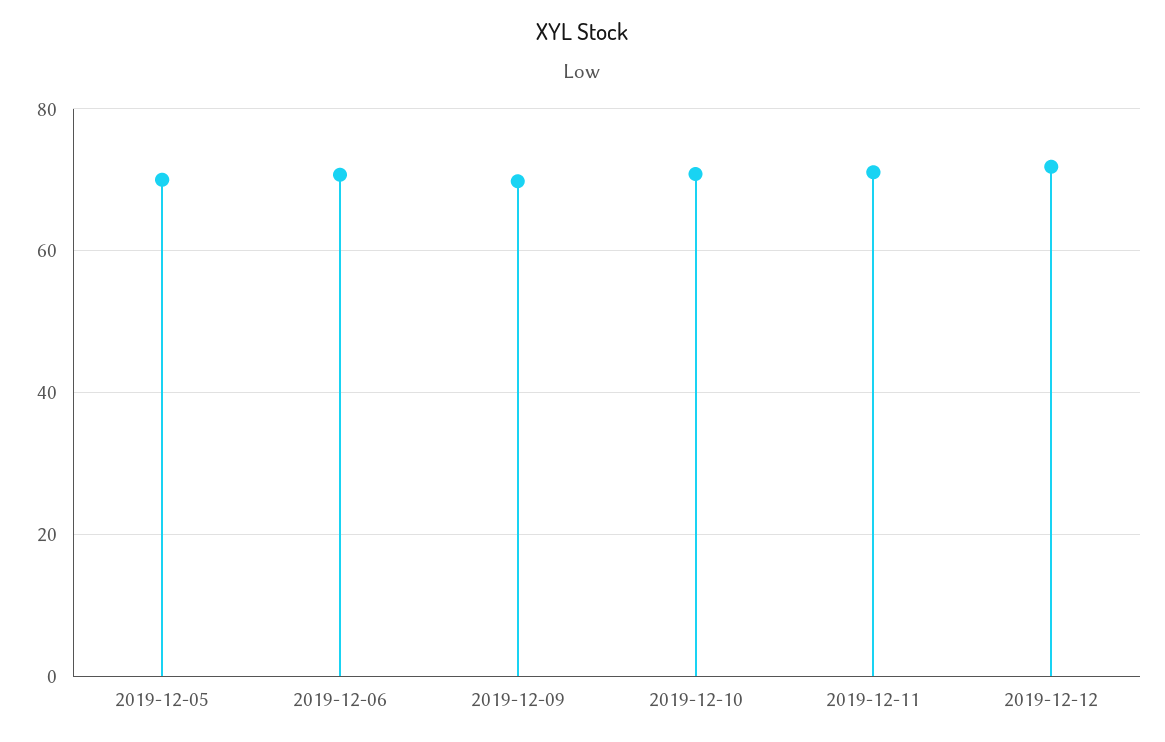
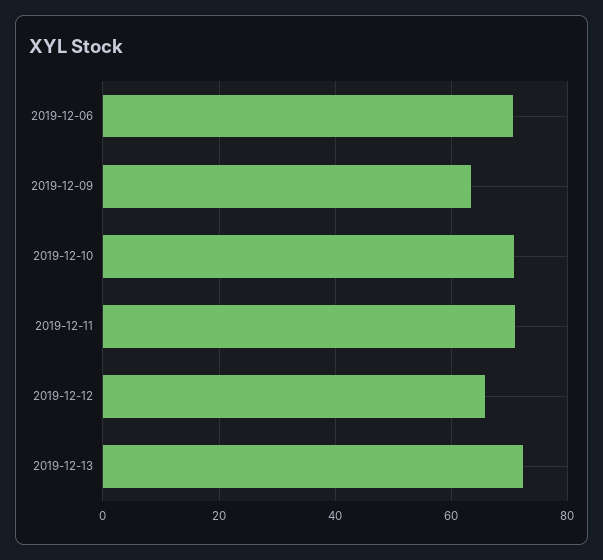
2019-12-05: 70 -> none
2019-12-09: 70 -> 64
2019-12-12: 72 -> 66
2019-12-13: none -> 72

